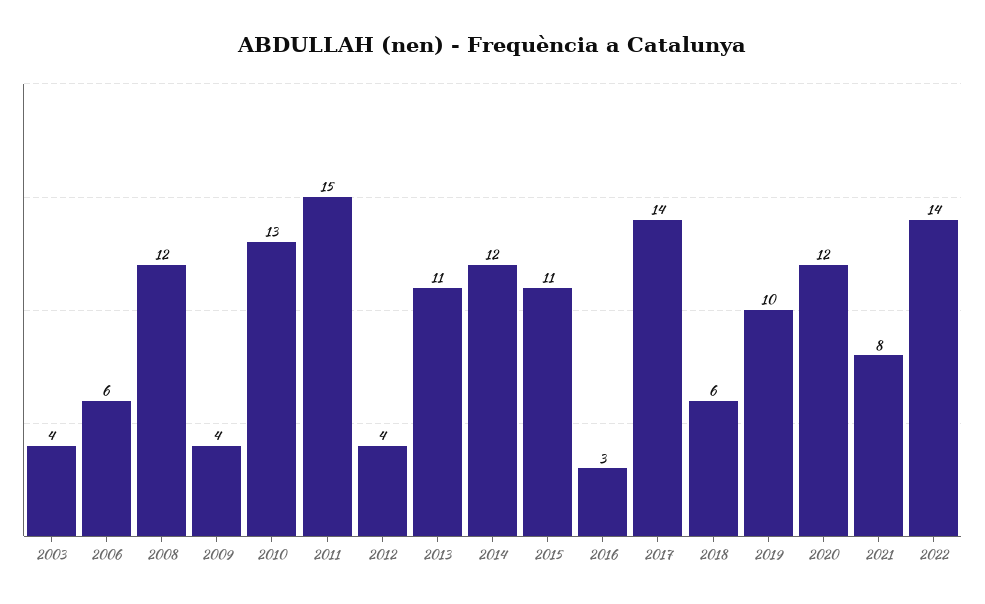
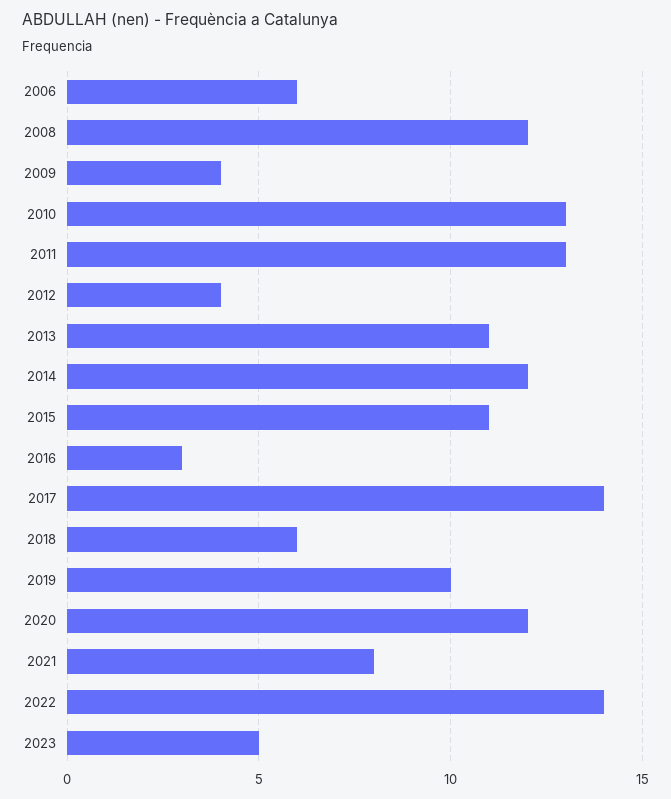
2003: 4 -> none
2011: 15 -> 13
2023: none -> 5

